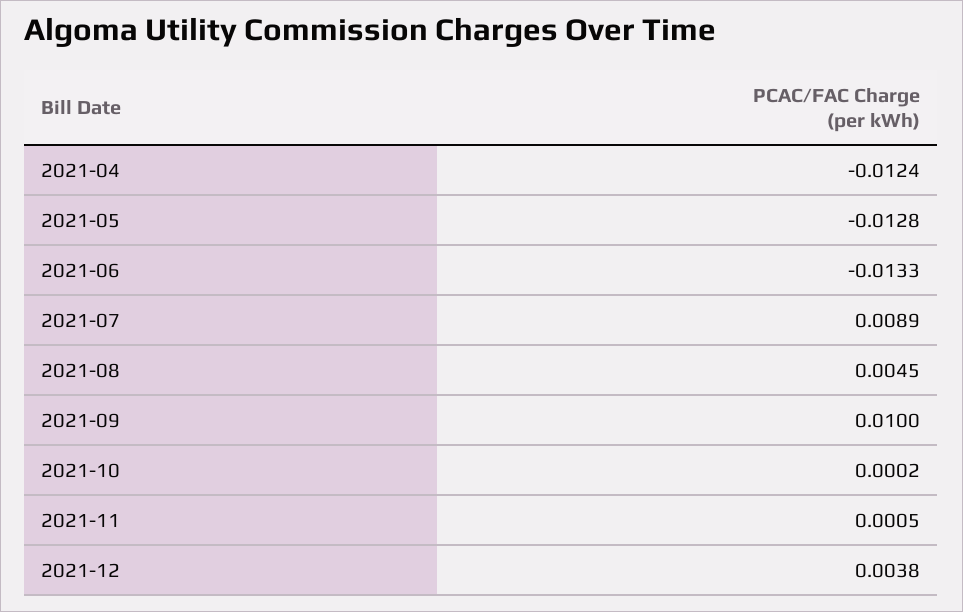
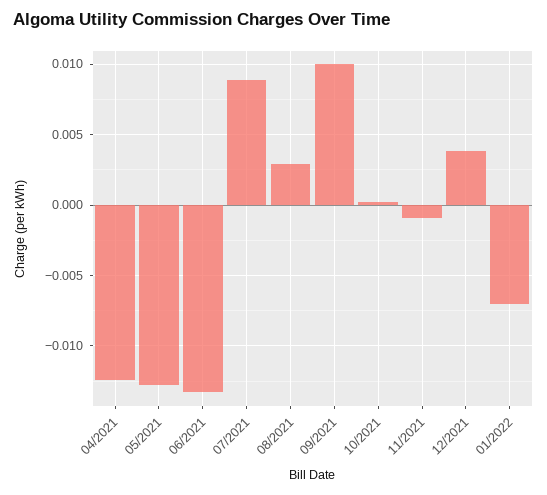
2021-08: 0.0045 -> 0.003
2021-11: 0.0005 -> -0.001
01/2022: none -> -0.007

